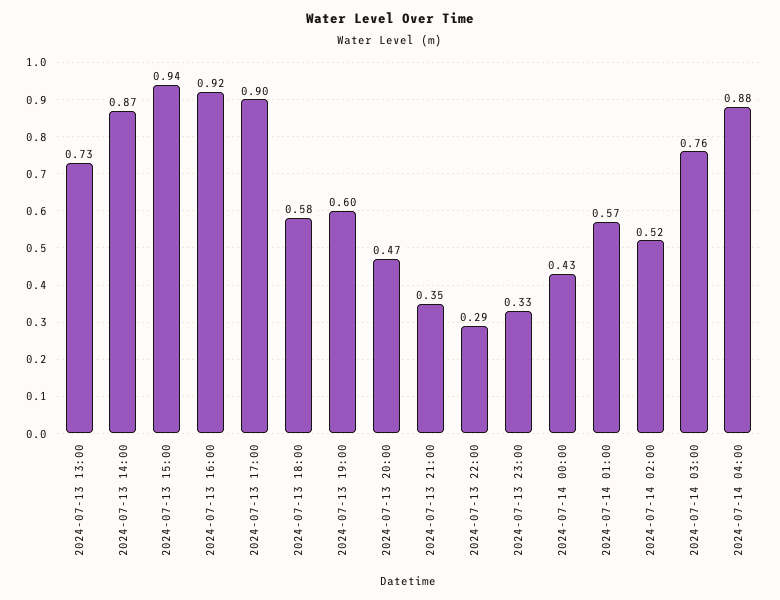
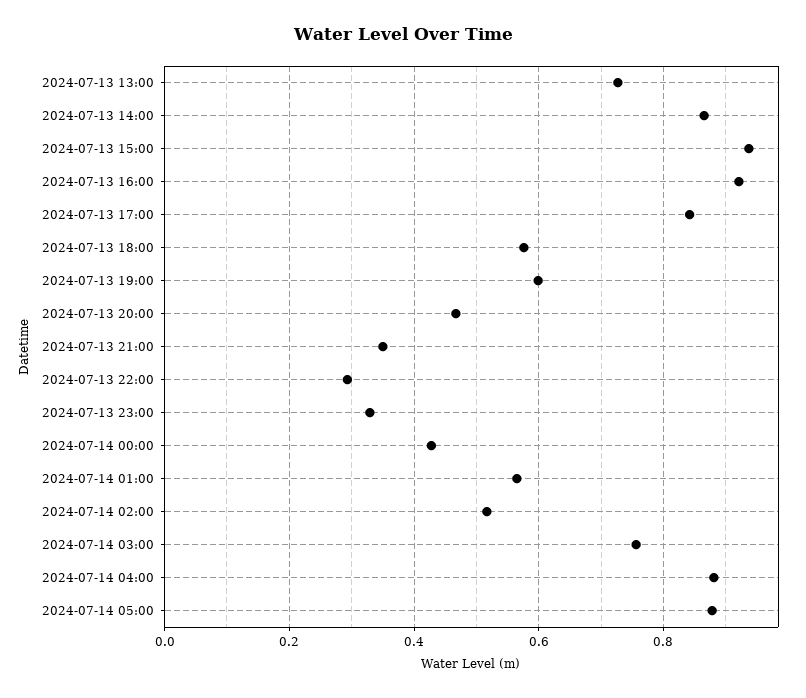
2024-07-13 17:00: 0.9 -> 0.84
2024-07-14 05:00: none -> 0.88

